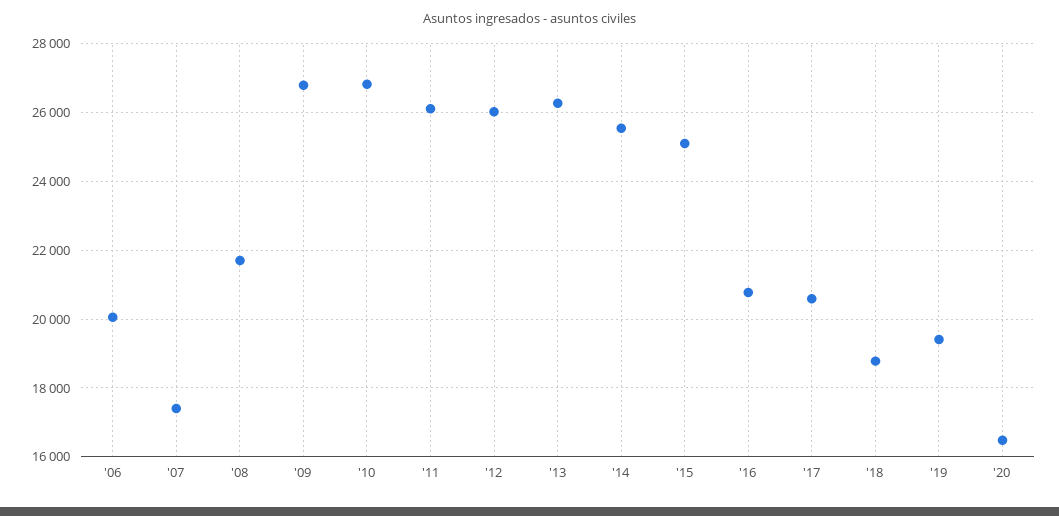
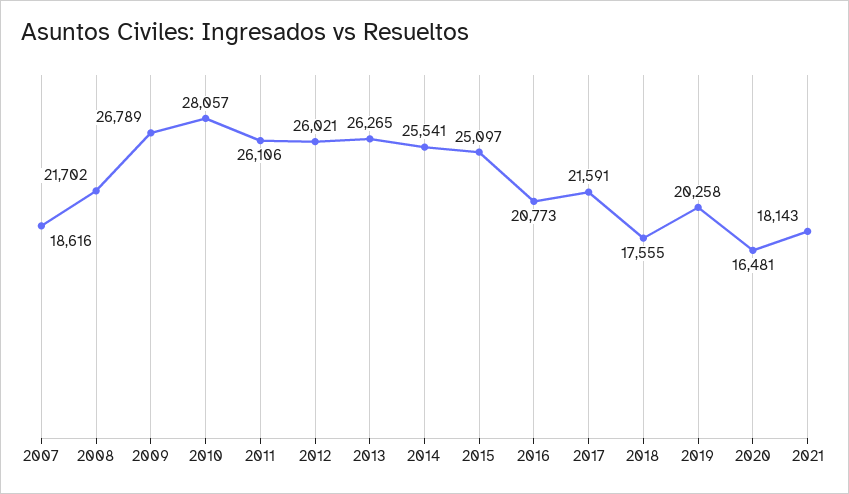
'06: 20000 -> none
'07: 17400 -> 18616
'10: 26800 -> 28057
'17: 20600 -> 21591
'18: 18800 -> 17555
'19: 19400 -> 20258
2021: none -> 18143

